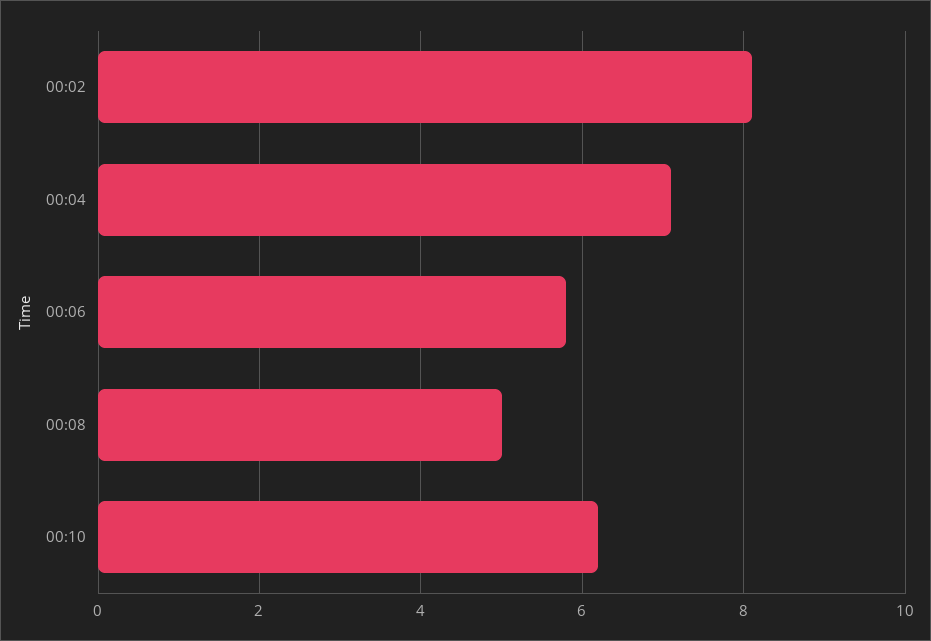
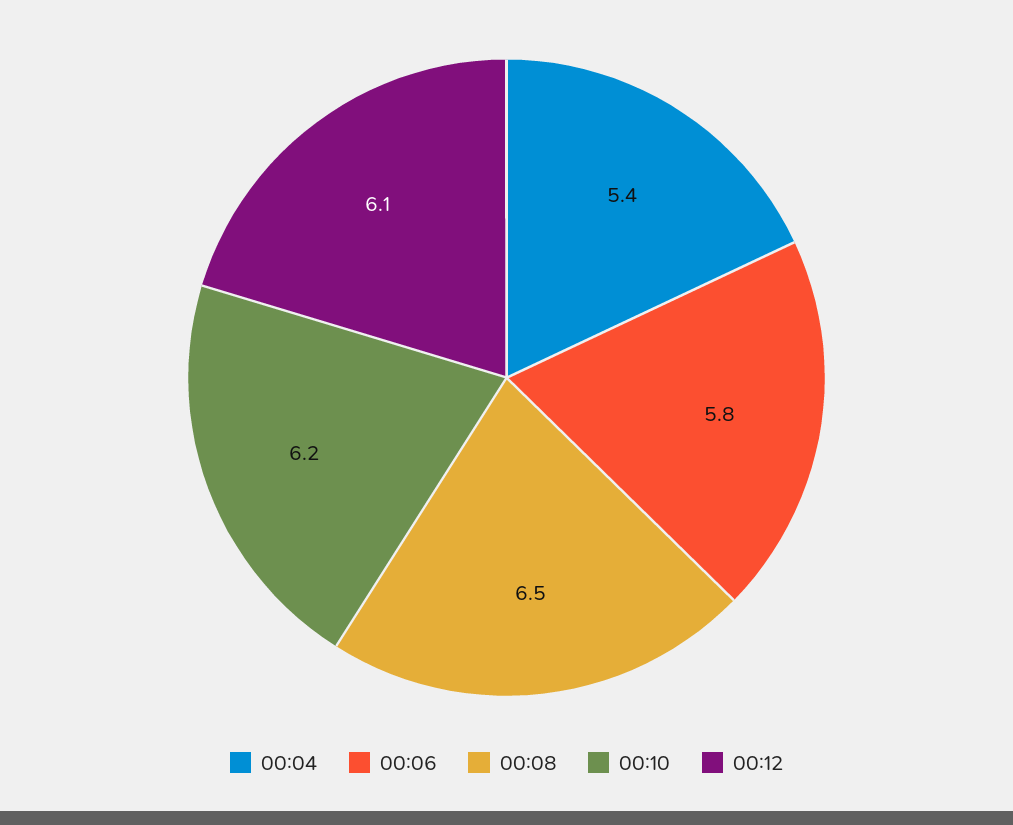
00:02: 8 -> none
00:04: 7 -> 5.4
00:08: 5 -> 6.5
00:12: none -> 6.1

